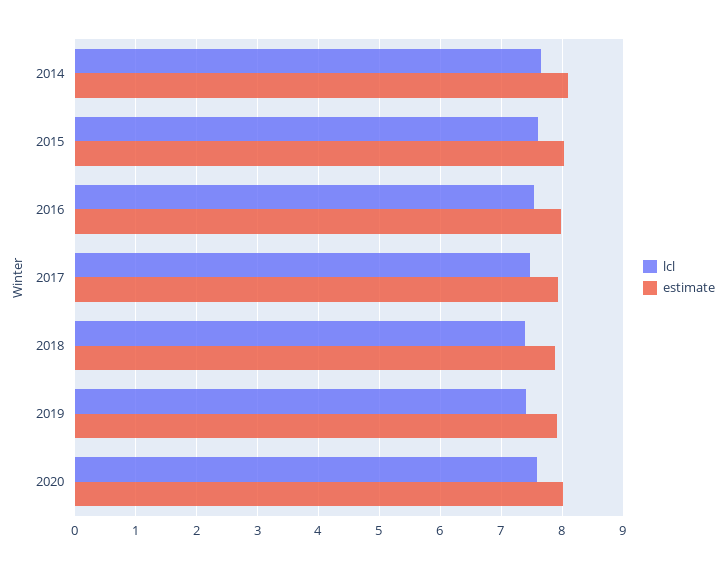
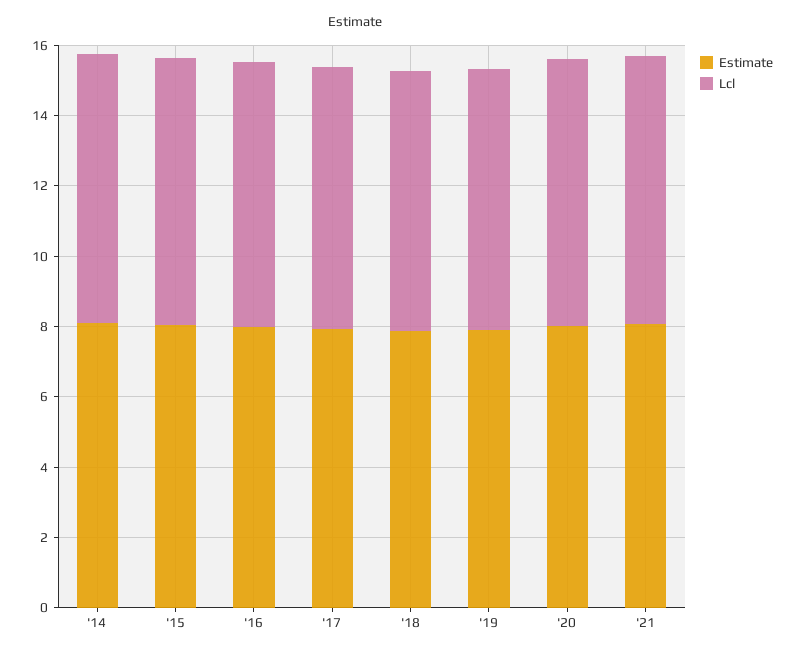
estimate, '21: none -> 8
lcl, '21: none -> 7.5

